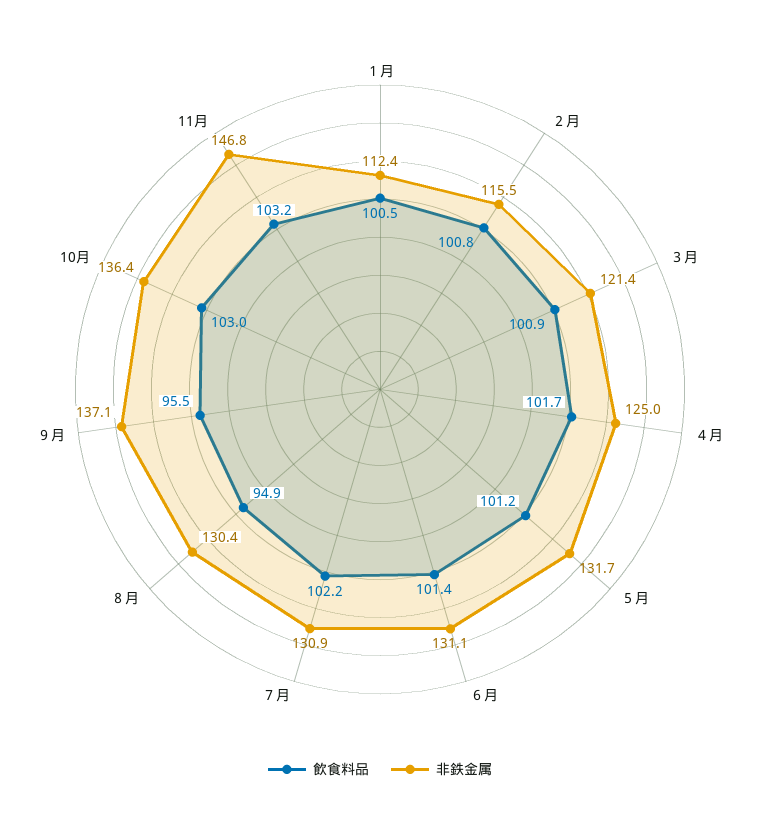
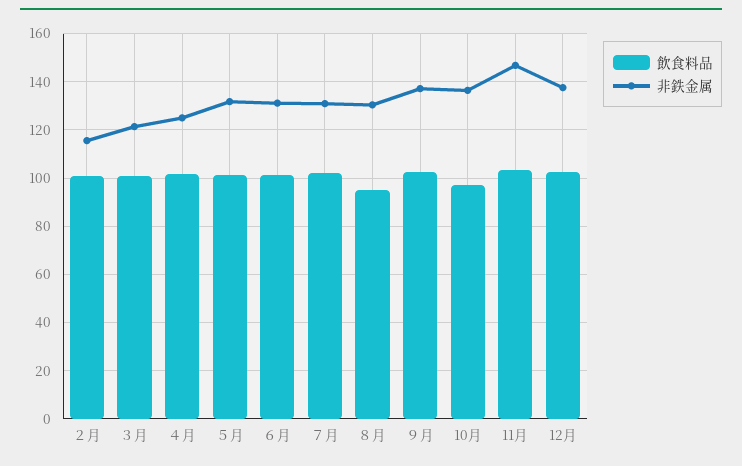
飲食料品, １月: 100.5 -> none
非鉄金属, １月: 112.4 -> none
飲食料品, ９月: 95.5 -> 102.5
飲食料品, 10月: 103 -> 97.5
飲食料品, 12月: none -> 102.5
非鉄金属, 12月: none -> 137.5

